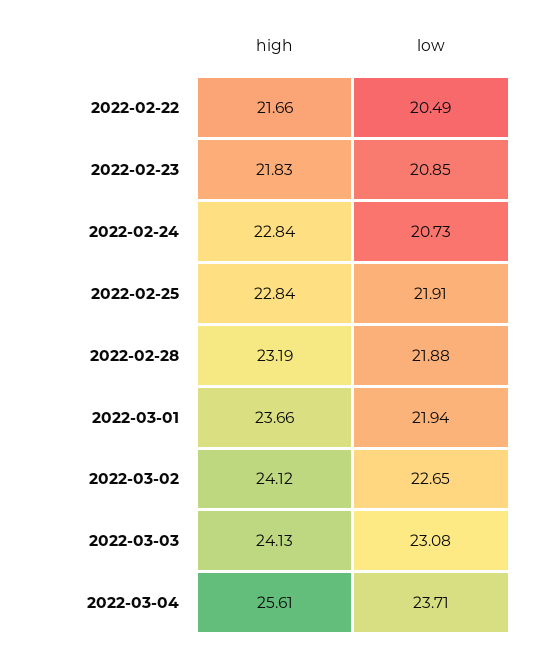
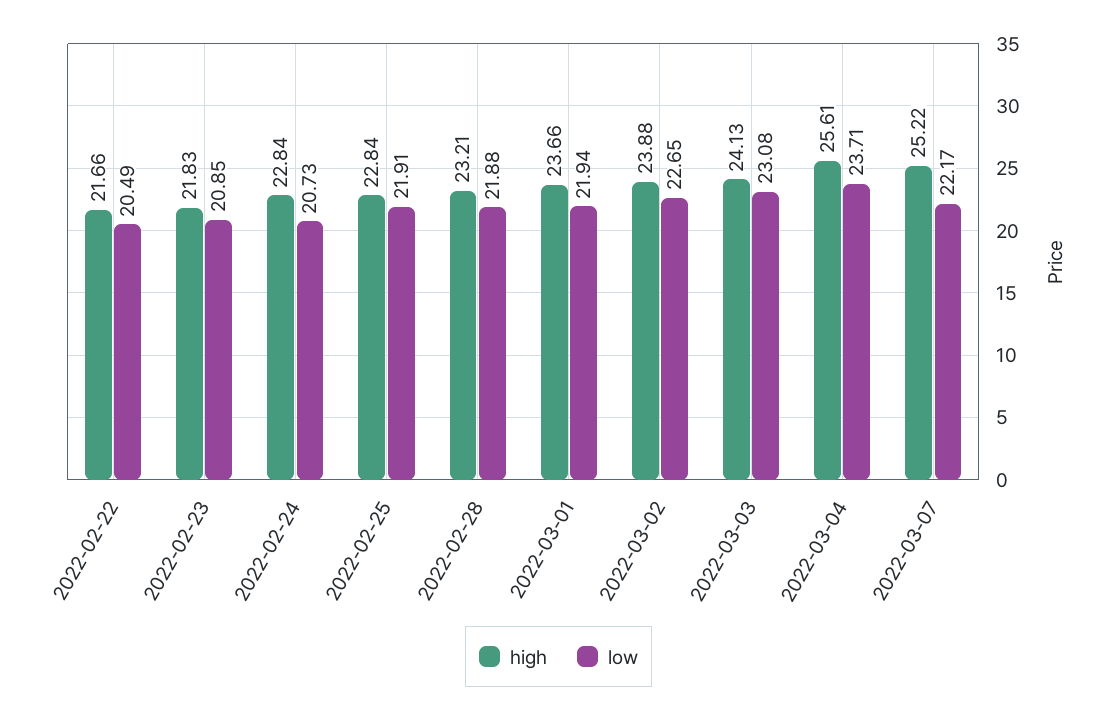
high, 2022-02-28: 23.19 -> 23.21
high, 2022-03-02: 24.12 -> 23.88
high, 2022-03-07: none -> 25.22
low, 2022-03-07: none -> 22.17

